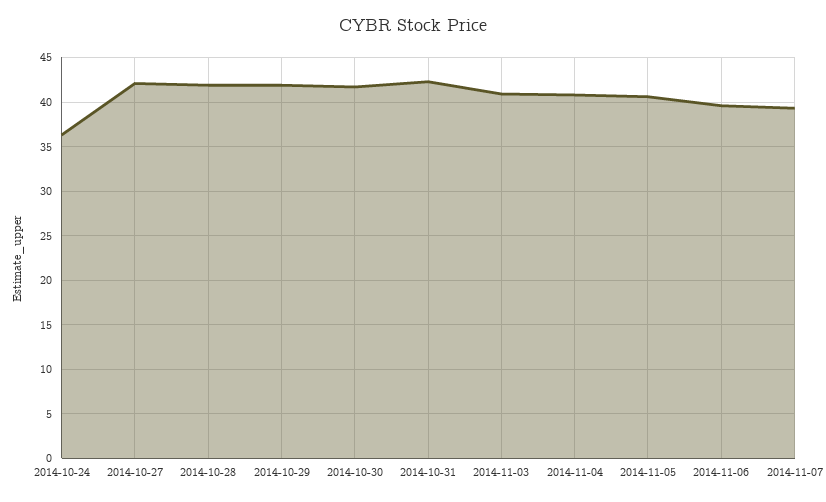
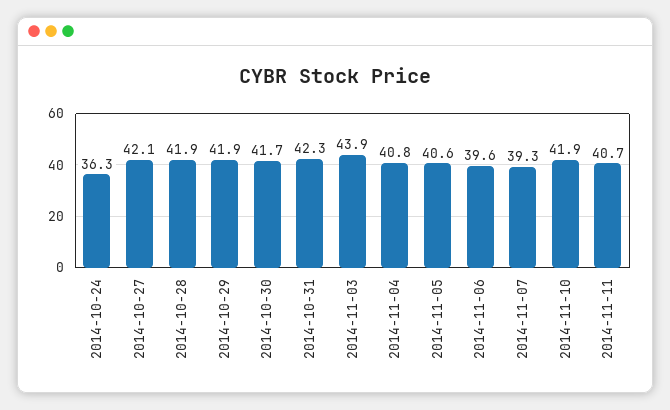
2014-11-03: 41 -> 43.9
2014-11-10: none -> 41.9
2014-11-11: none -> 40.7

